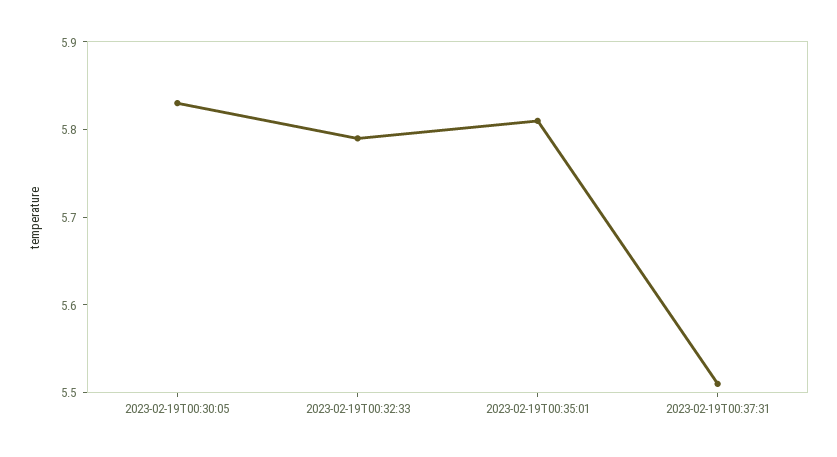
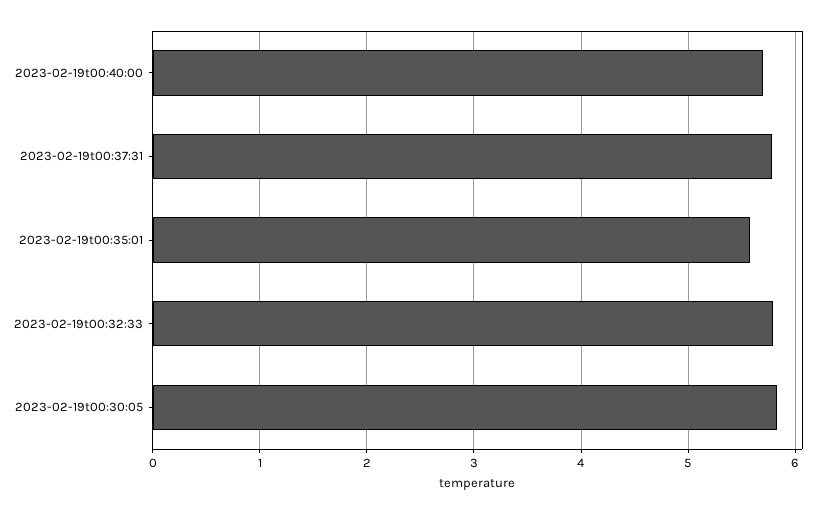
2023-02-19T00:35:01: 5.81 -> 5.6
2023-02-19T00:37:31: 5.51 -> 5.8
2023-02-19t00:40:00: none -> 5.7

